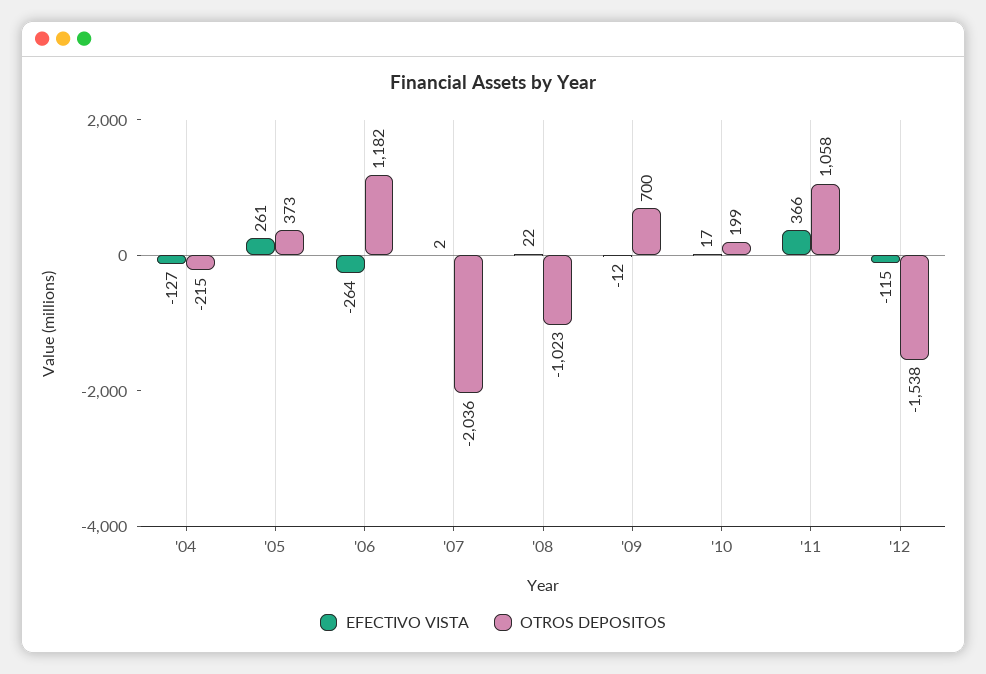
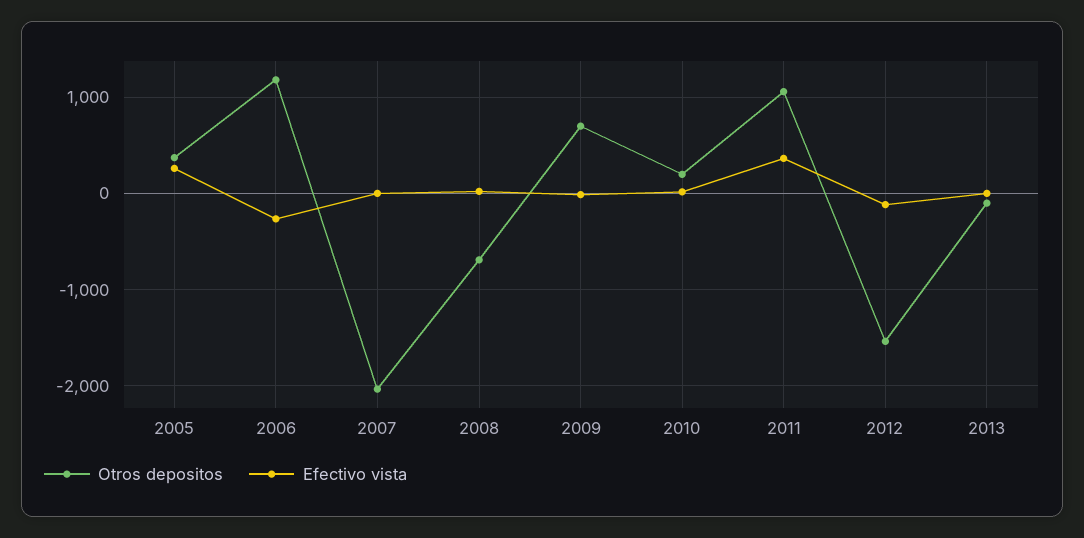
EFECTIVO VISTA, '04: -127 -> none
OTROS DEPOSITOS, '04: -215 -> none
OTROS DEPOSITOS, '08: -1023 -> -700
OTROS DEPOSITOS, 2013: none -> -100
EFECTIVO VISTA, 2013: none -> 0

